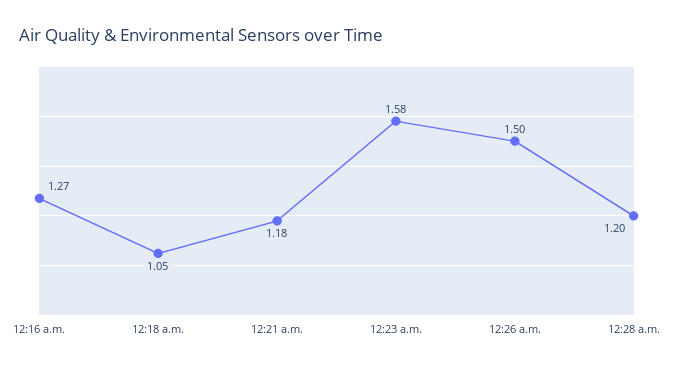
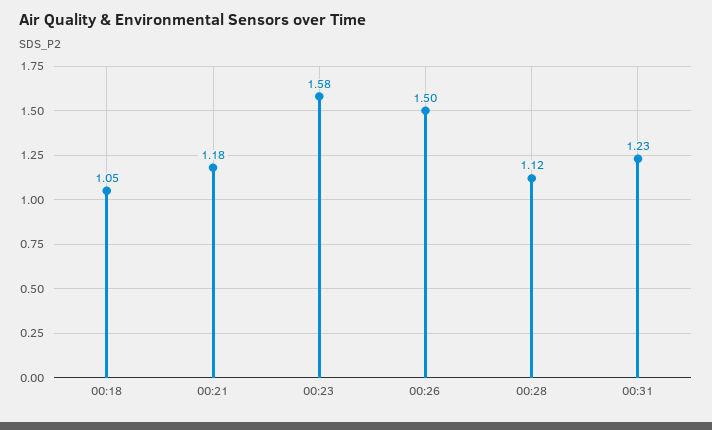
12:16 a.m.: 1.27 -> none
12:28 a.m.: 1.2 -> 1.12
00:31: none -> 1.23

